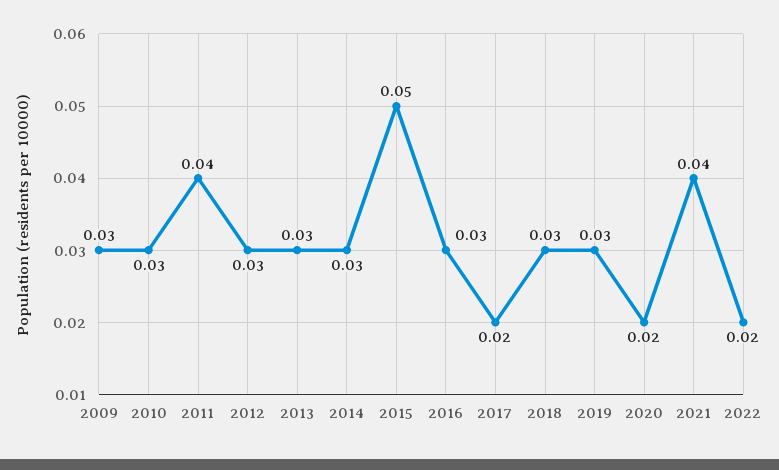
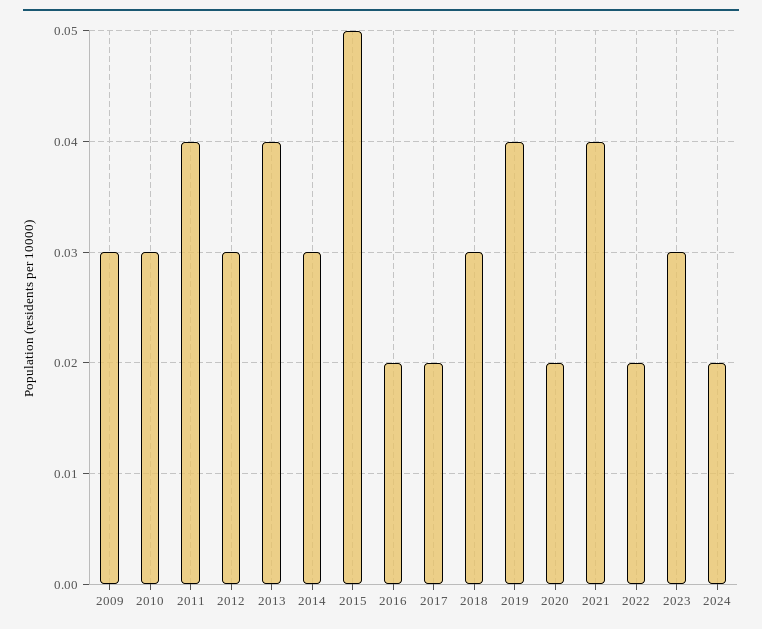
2013: 0.03 -> 0.04
2016: 0.03 -> 0.02
2019: 0.03 -> 0.04
2023: none -> 0.03
2024: none -> 0.02

